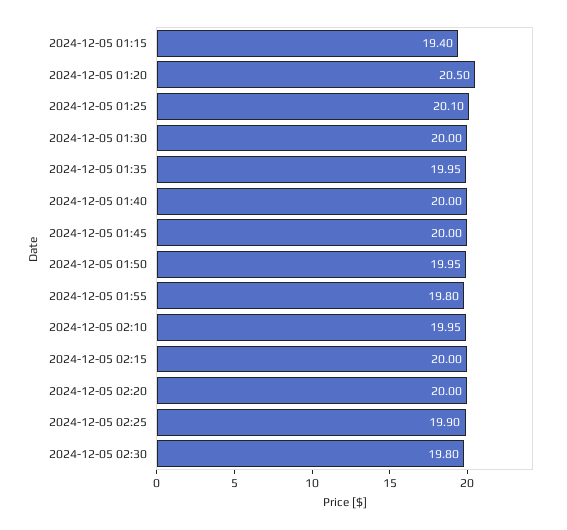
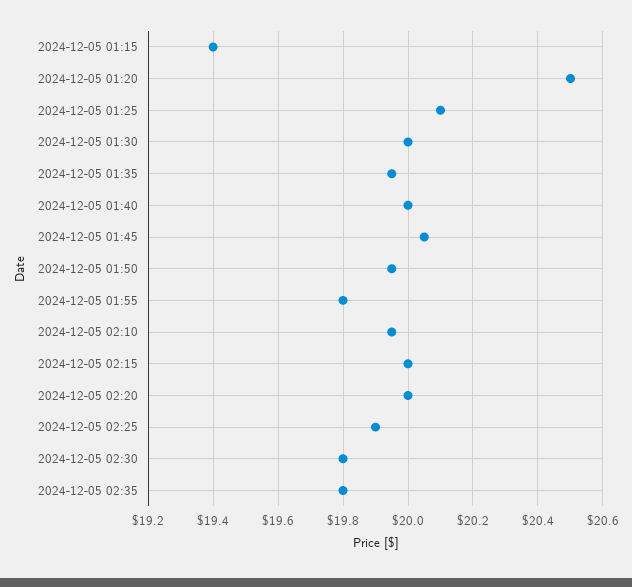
2024-12-05 01:45: 20 -> 20.05
2024-12-05 02:35: none -> 19.8

